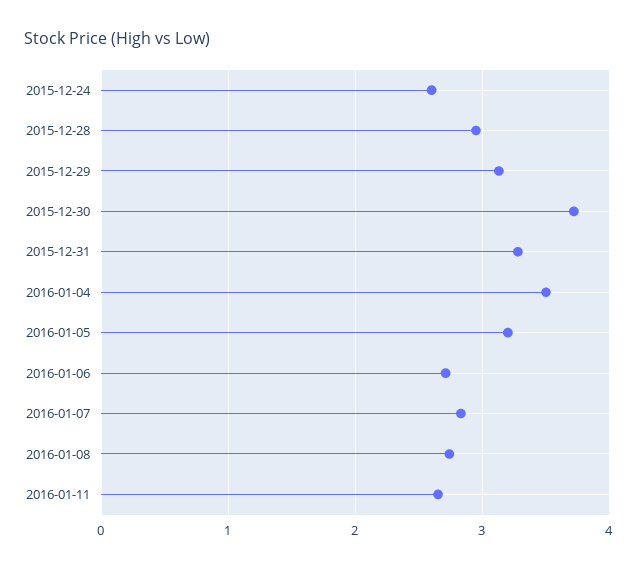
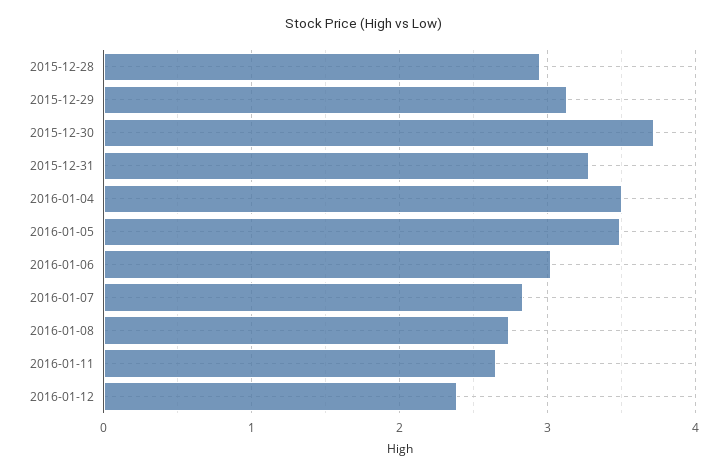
2015-12-24: 2.6 -> none
2016-01-05: 3.2 -> 3.5
2016-01-06: 2.7 -> 3
2016-01-12: none -> 2.4

